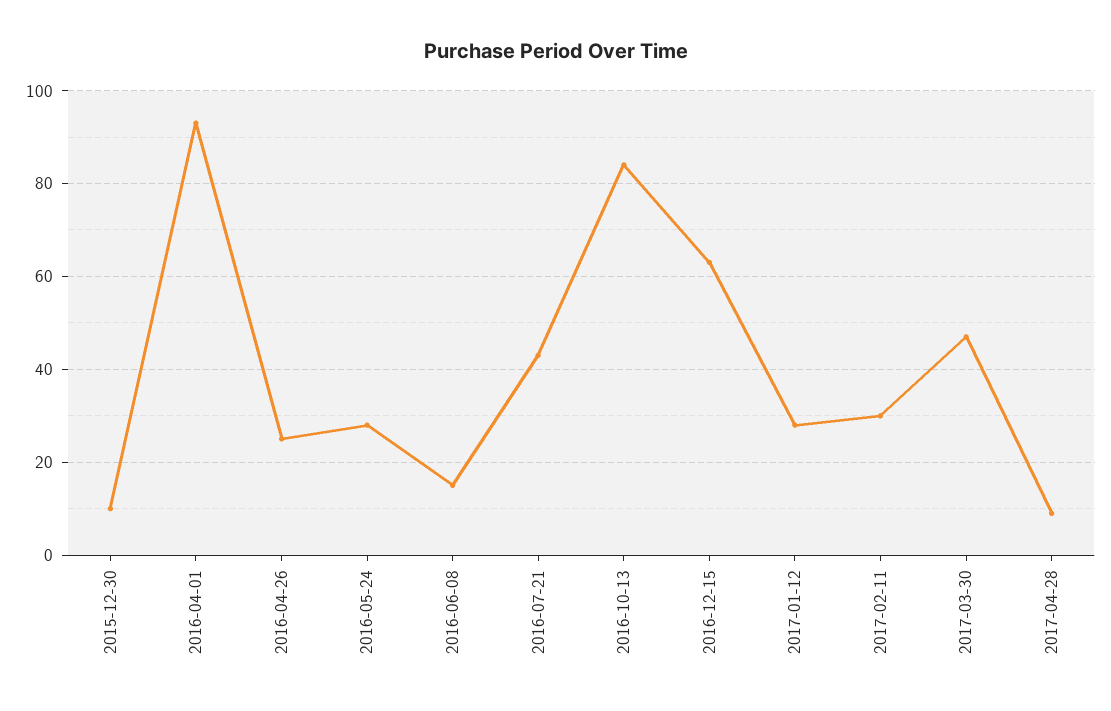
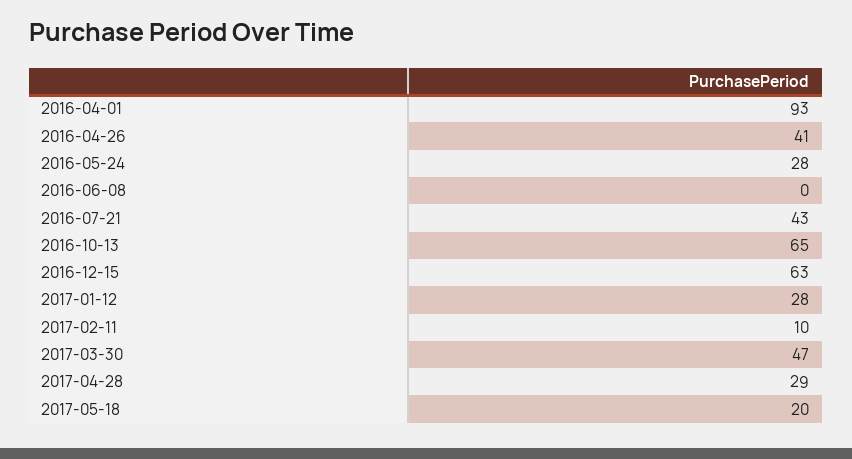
2015-12-30: 10 -> none
2016-04-26: 25 -> 41
2016-06-08: 15 -> 0
2016-10-13: 85 -> 65
2017-02-11: 30 -> 10
2017-04-28: 10 -> 29
2017-05-18: none -> 20

